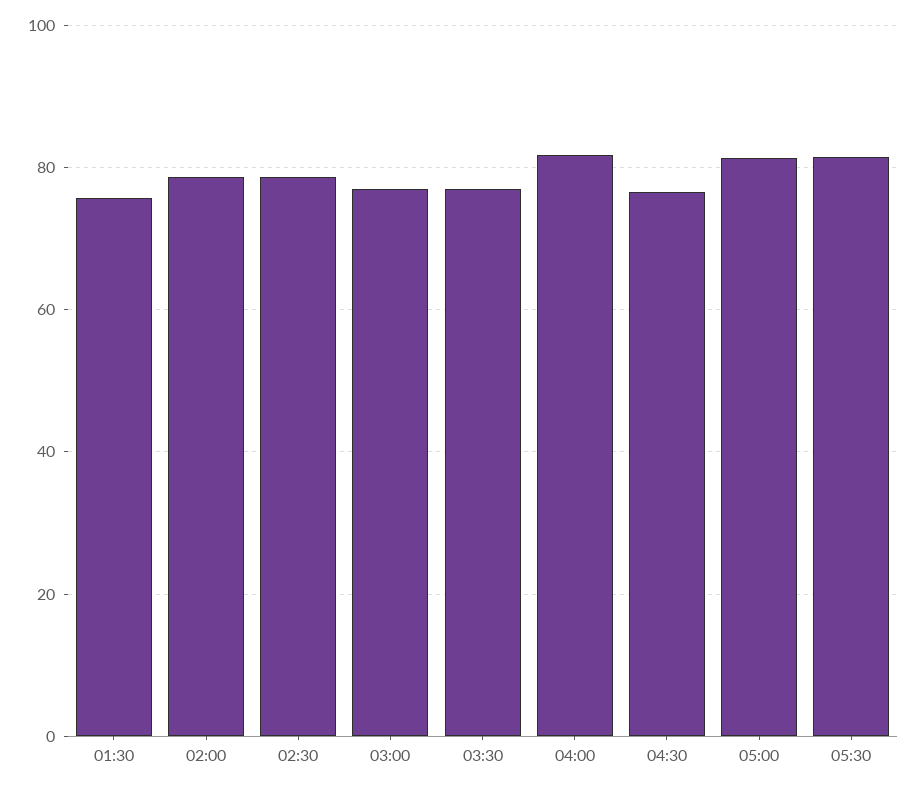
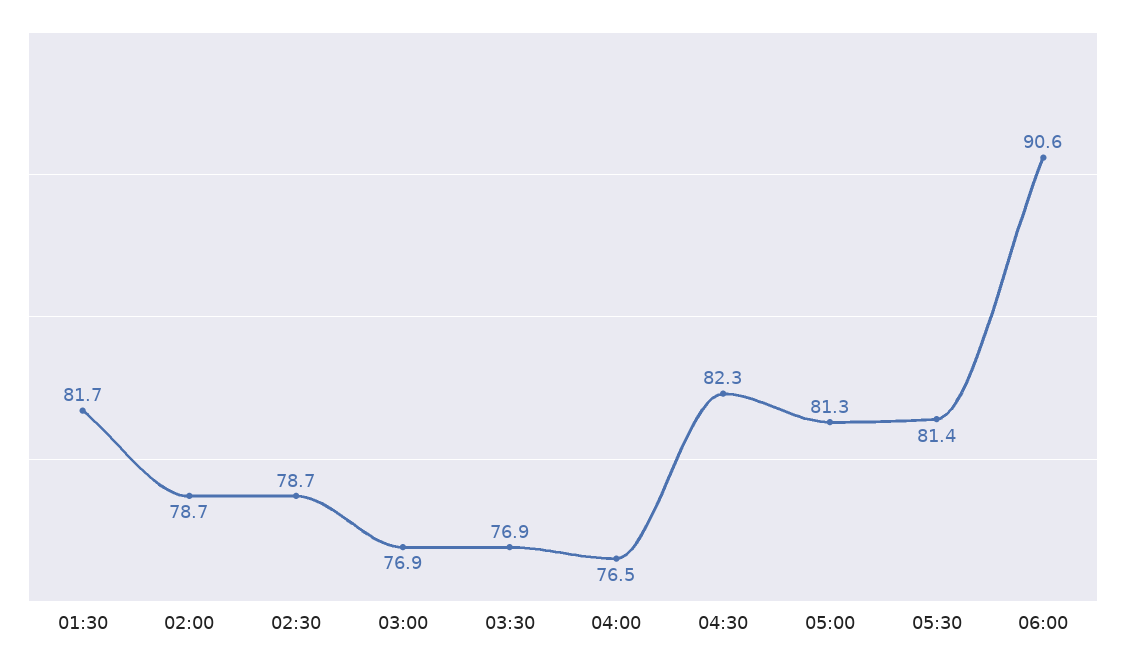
01:30: 76 -> 81.7
04:00: 82 -> 76.5
04:30: 76 -> 82.3
06:00: none -> 90.6

